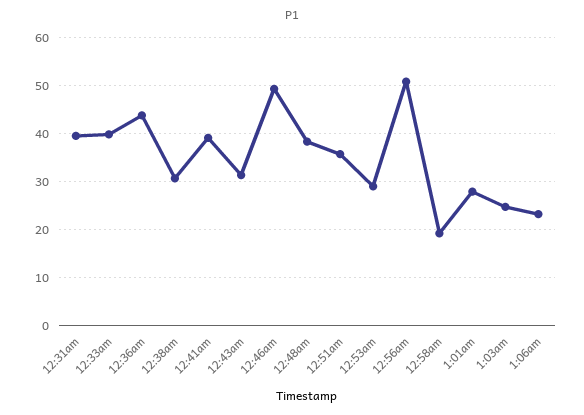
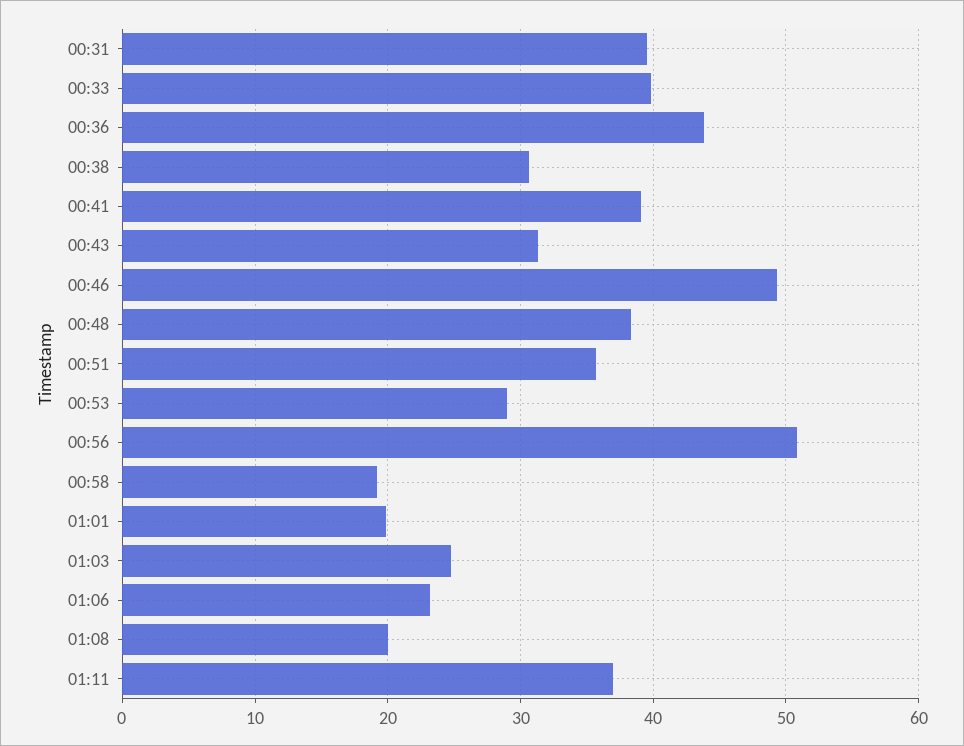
1:01am: 28 -> 20
01:08: none -> 20
01:11: none -> 37

